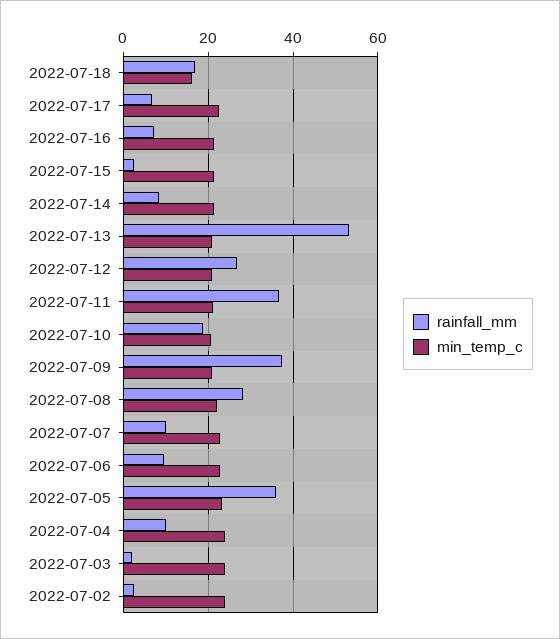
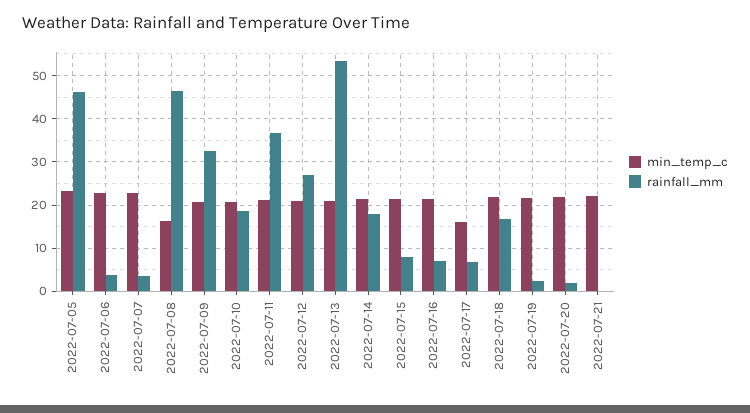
min_temp_c, 2022-07-18: 16 -> 22
min_temp_c, 2022-07-17: 22 -> 16
rainfall_mm, 2022-07-15: 2 -> 8
rainfall_mm, 2022-07-14: 8 -> 18
rainfall_mm, 2022-07-09: 38 -> 32
rainfall_mm, 2022-07-08: 28 -> 46
min_temp_c, 2022-07-08: 22 -> 16
rainfall_mm, 2022-07-07: 10 -> 4
rainfall_mm, 2022-07-06: 10 -> 4
rainfall_mm, 2022-07-05: 36 -> 46
rainfall_mm, 2022-07-04: 10 -> none
min_temp_c, 2022-07-04: 24 -> none
rainfall_mm, 2022-07-03: 2 -> none
min_temp_c, 2022-07-03: 24 -> none
rainfall_mm, 2022-07-02: 2 -> none
min_temp_c, 2022-07-02: 24 -> none
min_temp_c, 2022-07-19: none -> 22
rainfall_mm, 2022-07-19: none -> 2
min_temp_c, 2022-07-20: none -> 22
rainfall_mm, 2022-07-20: none -> 2
min_temp_c, 2022-07-21: none -> 22
rainfall_mm, 2022-07-21: none -> 0

